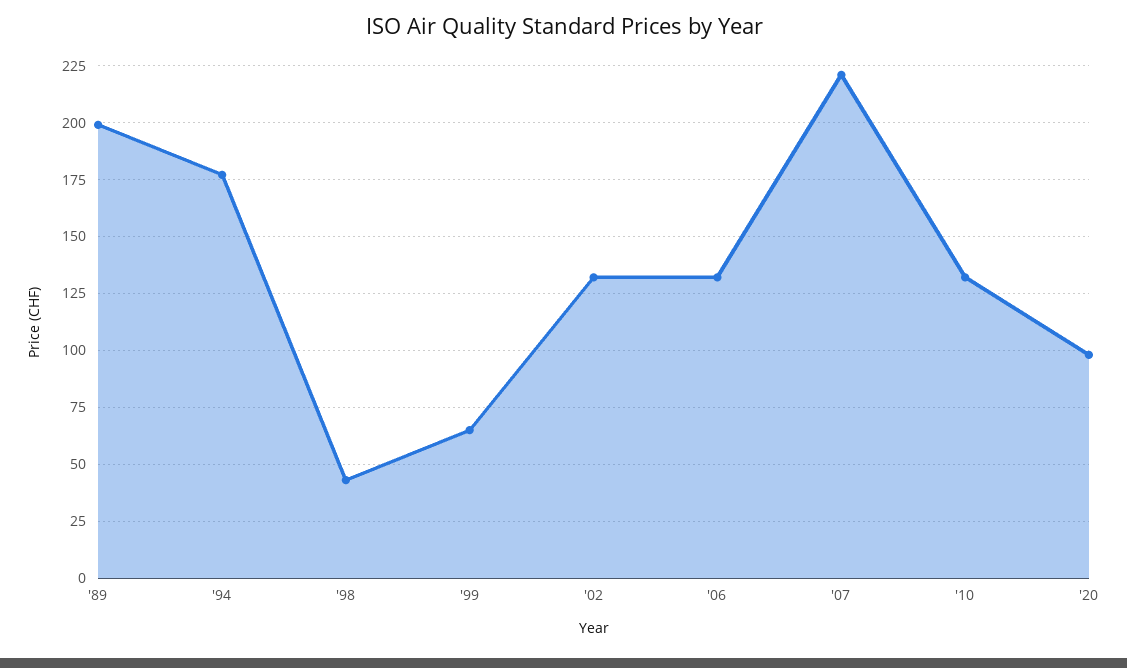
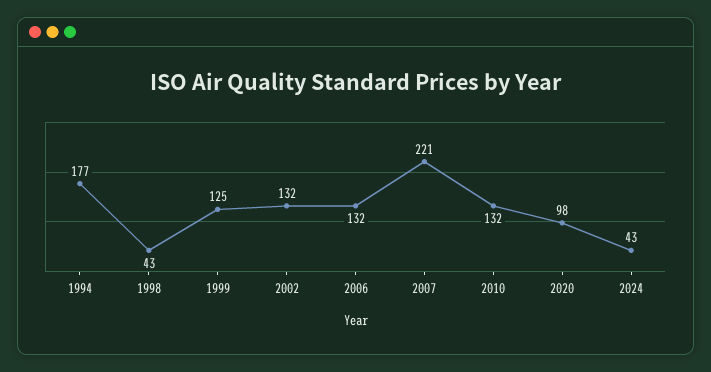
'89: 200 -> none
'99: 65 -> 125
2024: none -> 43

